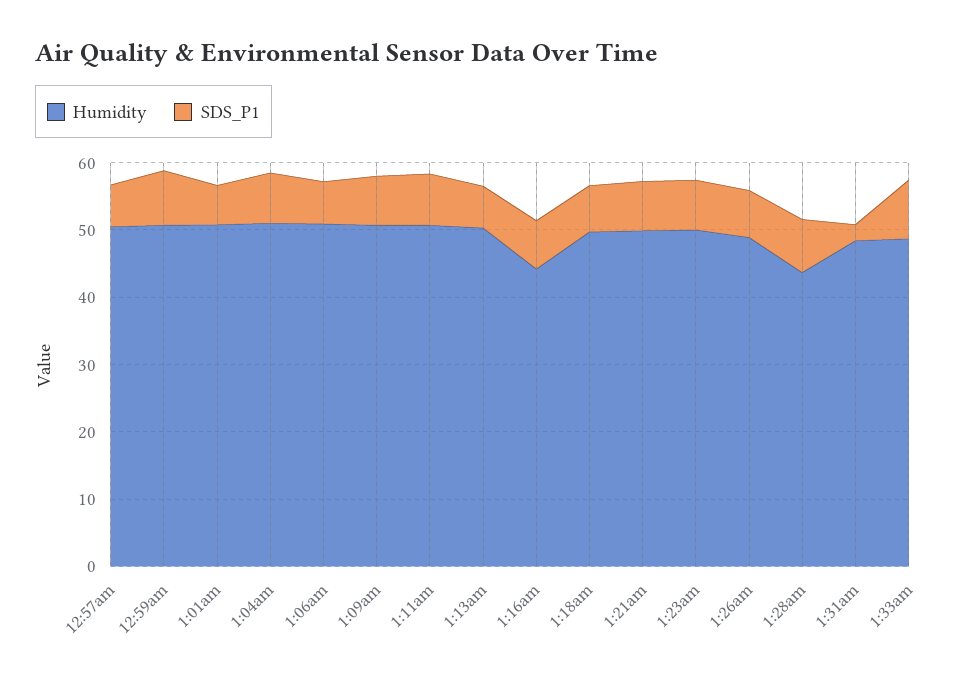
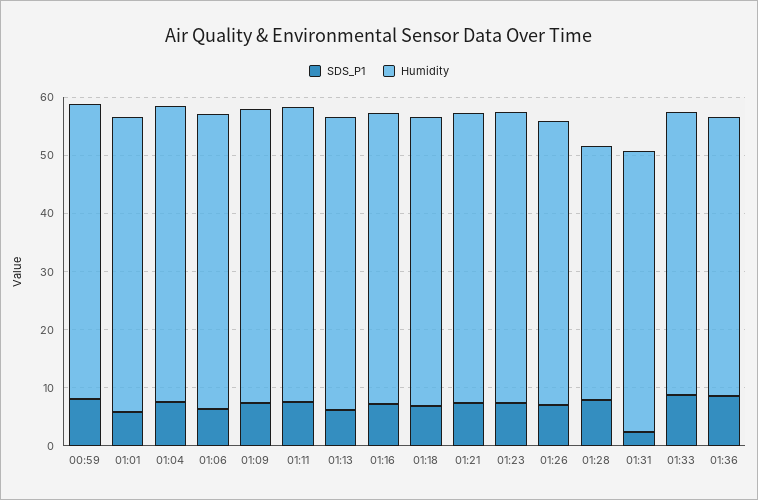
Humidity, 12:57am: 50 -> none
SDS_P1, 12:57am: 6 -> none
Humidity, 1:16am: 44 -> 50
SDS_P1, 01:36: none -> 8
Humidity, 01:36: none -> 48

